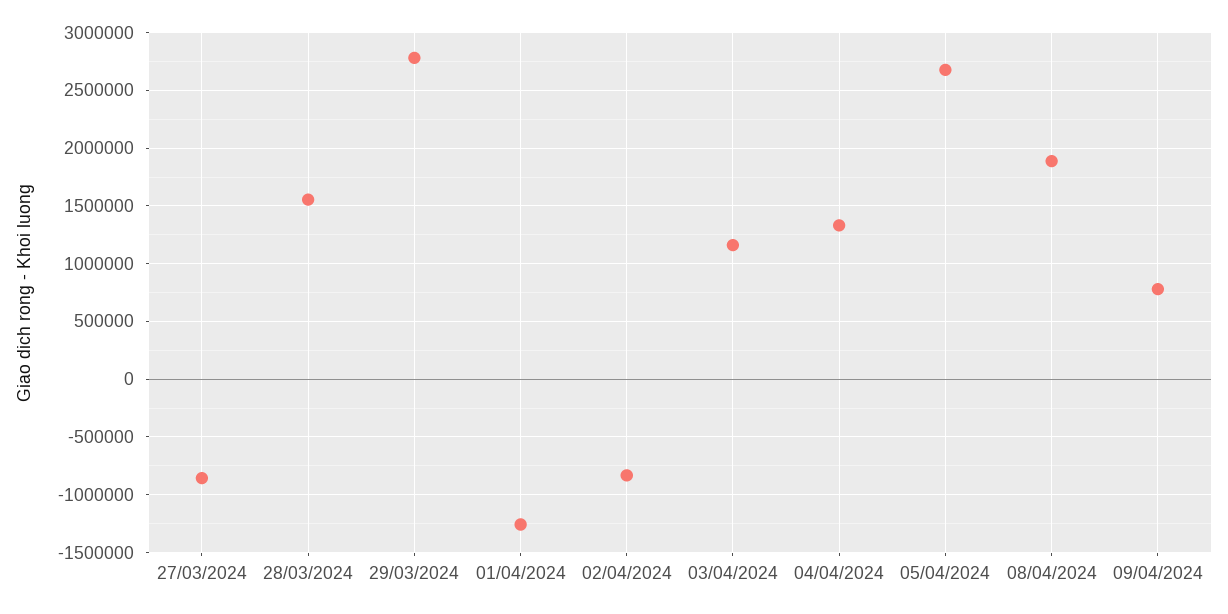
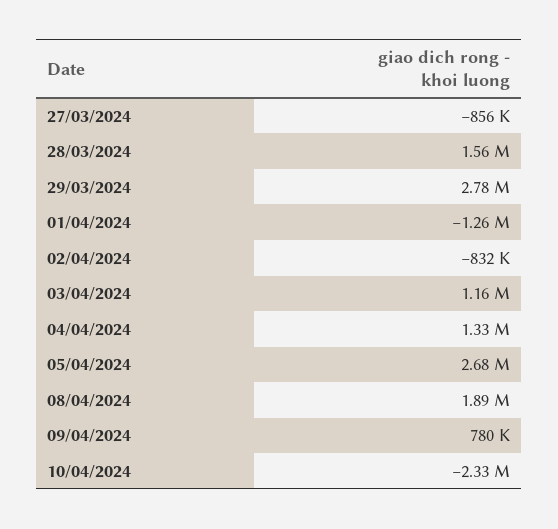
10/04/2024: none -> -2330000

